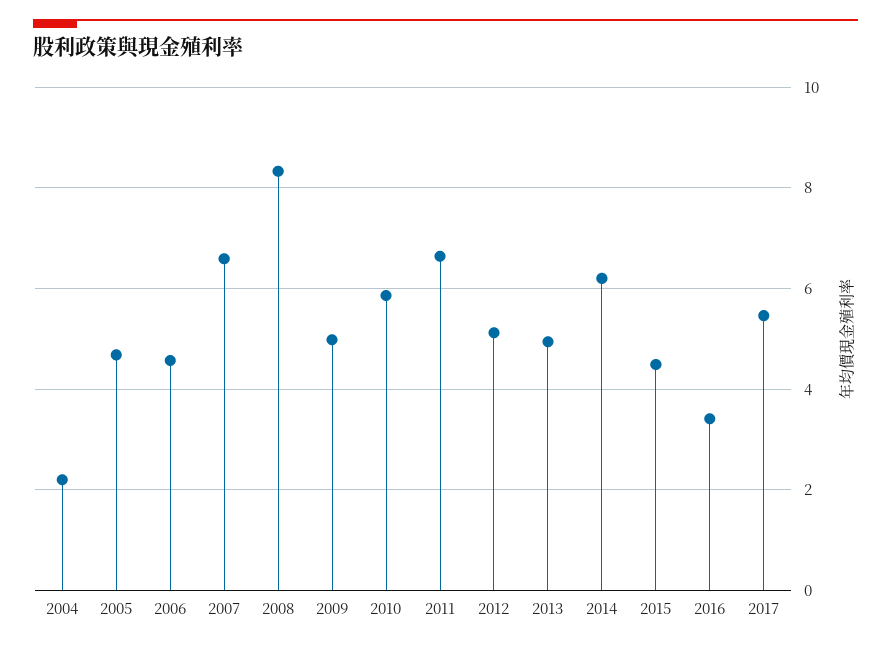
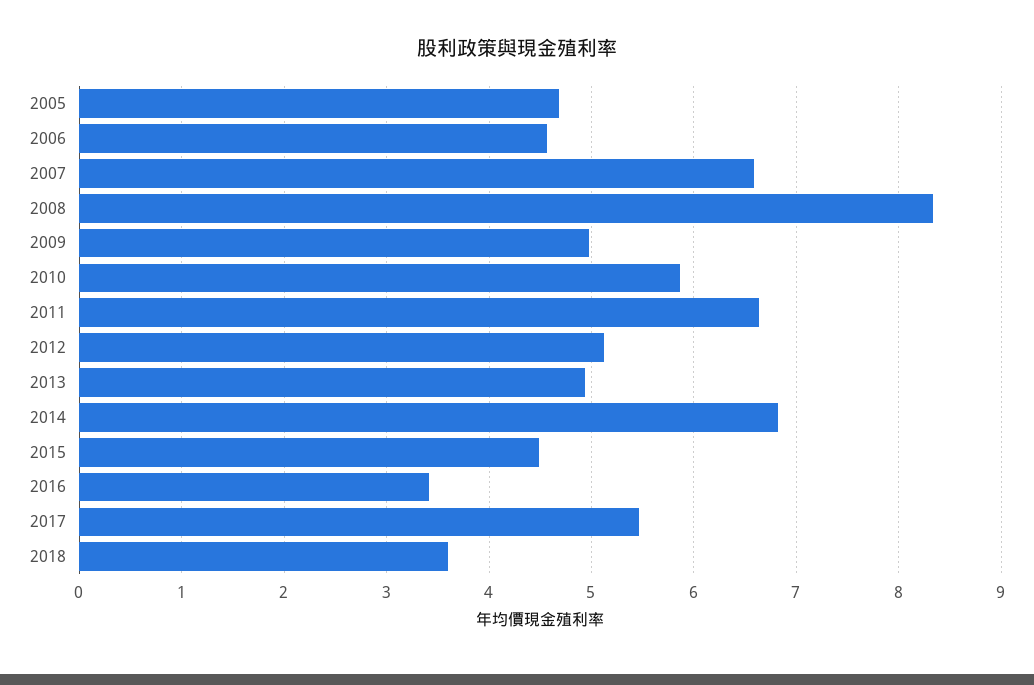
2004: 2.2 -> none
2014: 6.2 -> 6.8
2018: none -> 3.6

